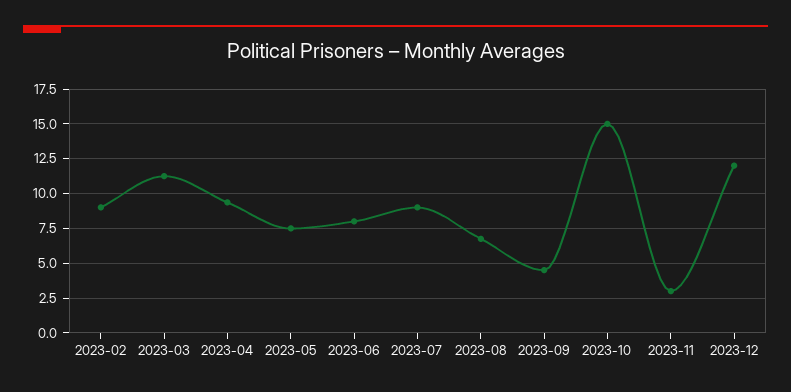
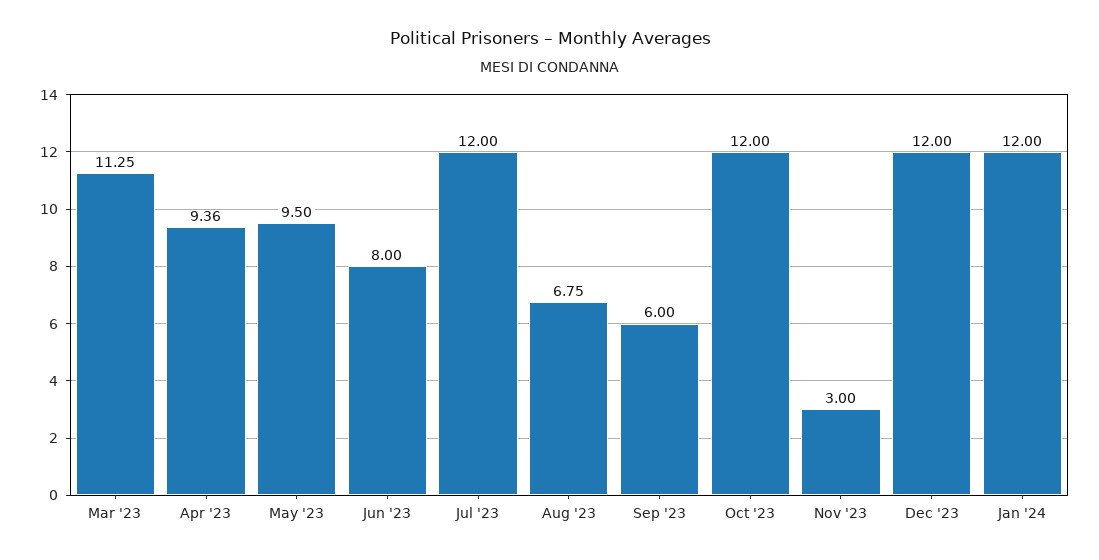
2023-02: 9 -> none
2023-05: 7.5 -> 9.5
2023-07: 9 -> 12
2023-09: 4.5 -> 6
2023-10: 15 -> 12
Jan '24: none -> 12

